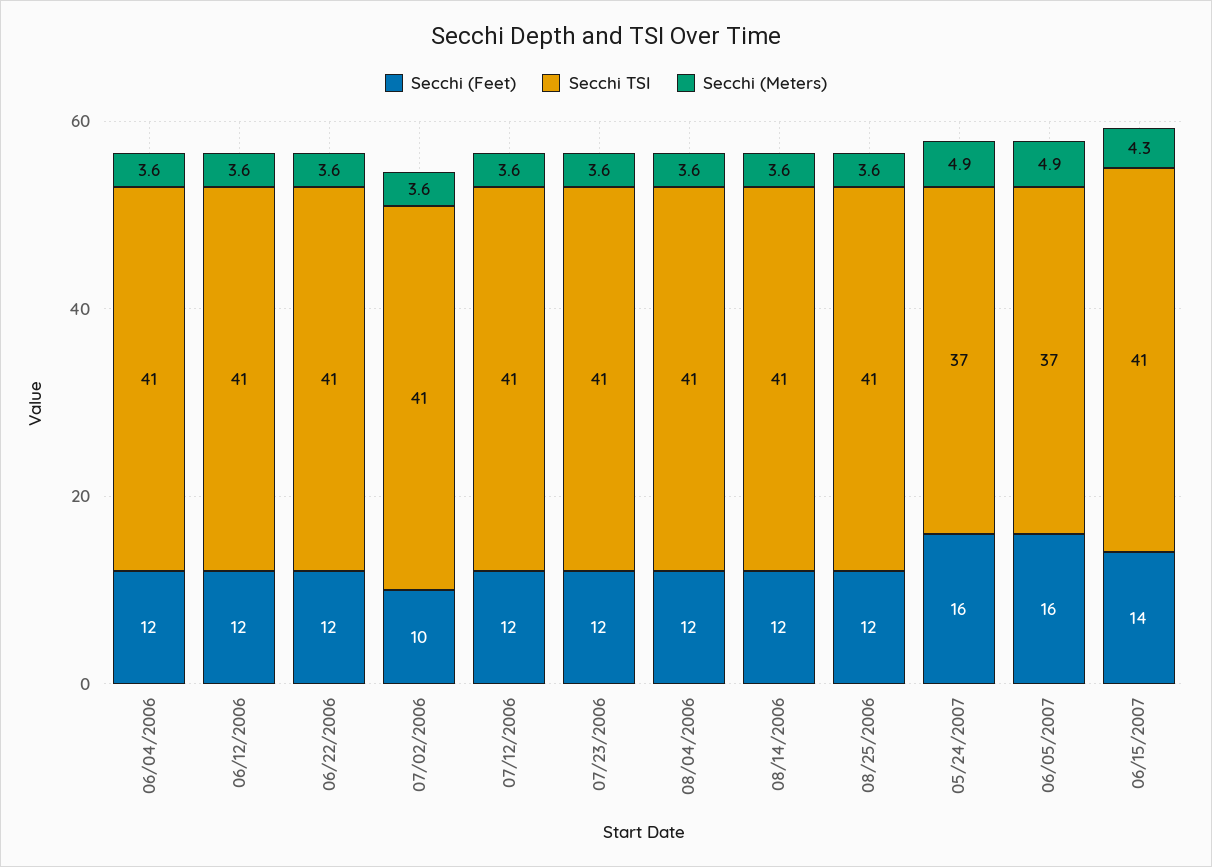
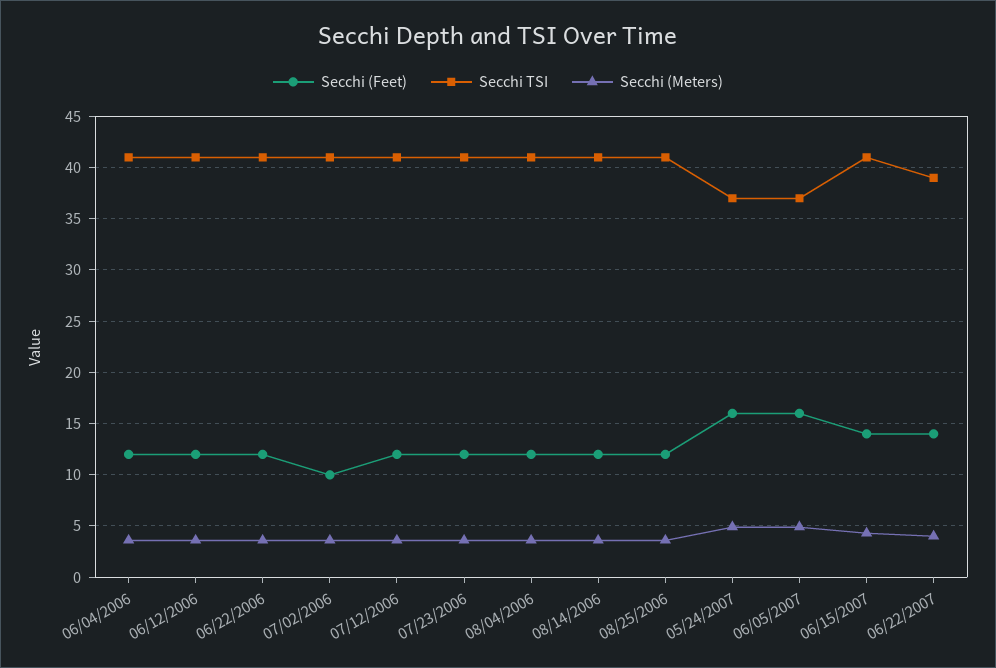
Secchi (Feet), 06/22/2007: none -> 14
Secchi TSI, 06/22/2007: none -> 39
Secchi (Meters), 06/22/2007: none -> 4

